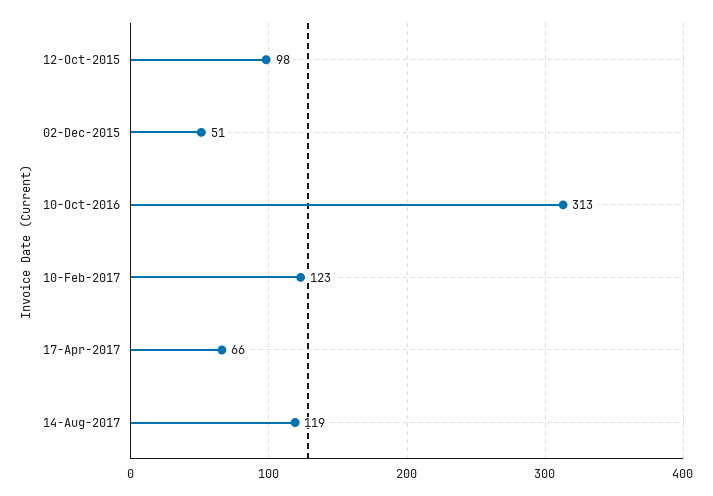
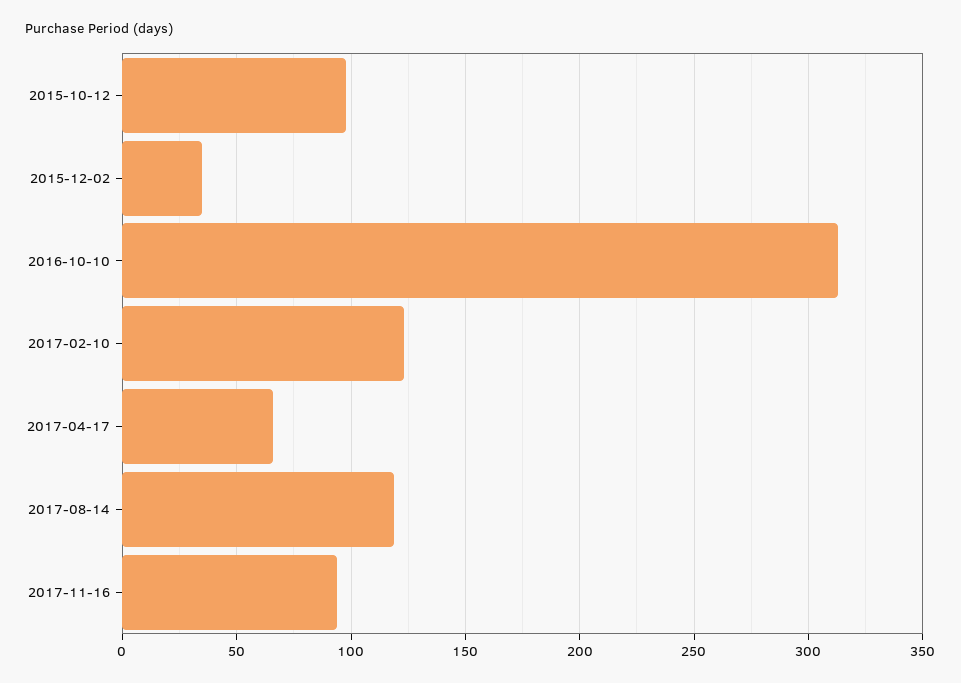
02-Dec-2015: 51 -> 35
2017-11-16: none -> 95

